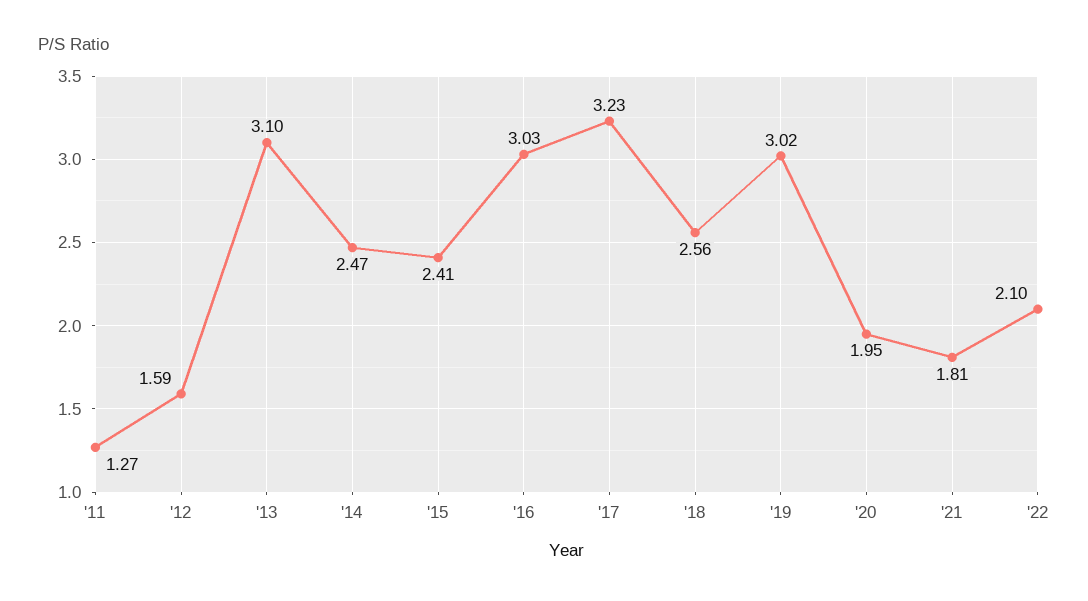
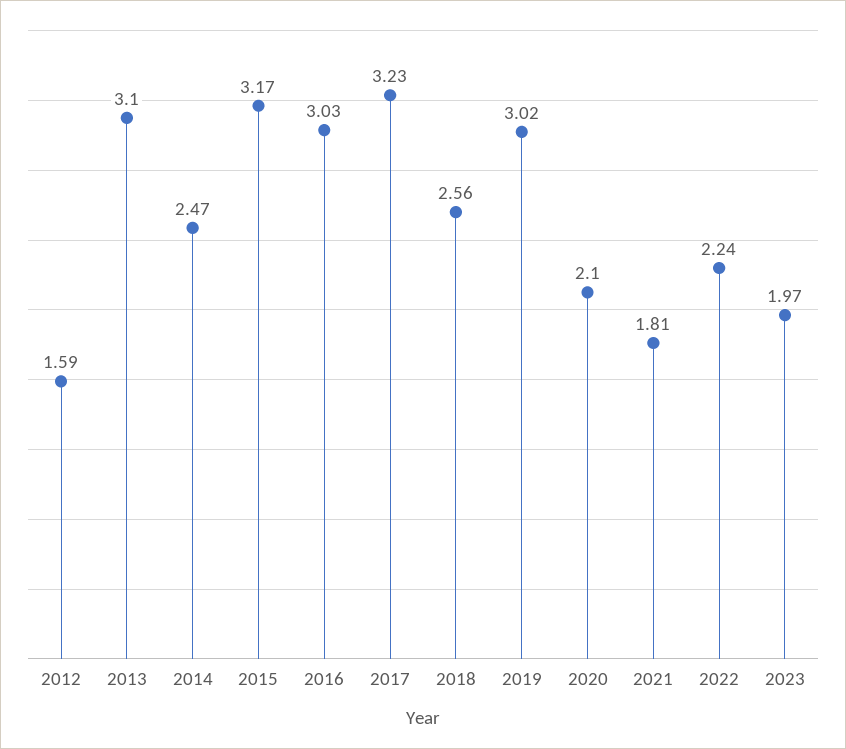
'11: 1.27 -> none
'15: 2.41 -> 3.17
'20: 1.95 -> 2.1
'22: 2.1 -> 2.24
2023: none -> 1.97

